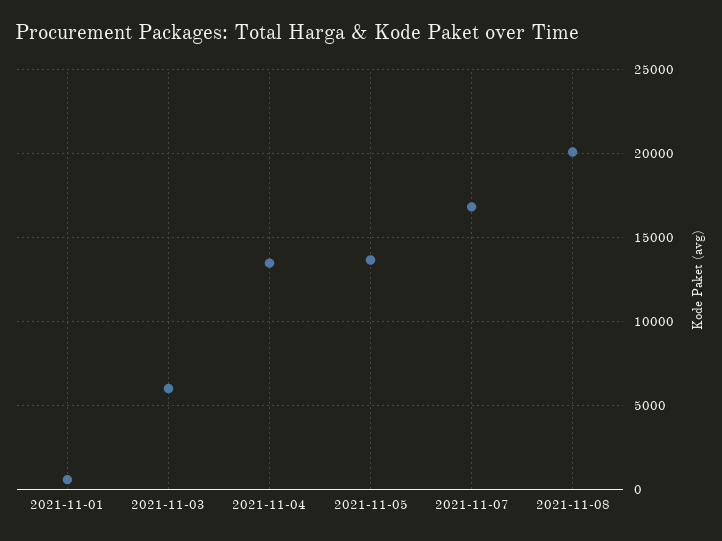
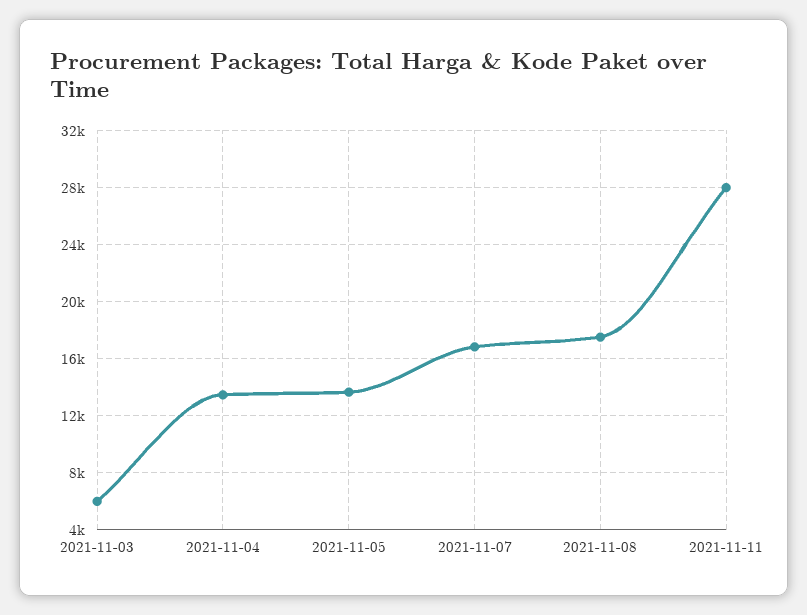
2021-11-01: 500 -> none
2021-11-08: 20000 -> 17500
2021-11-11: none -> 28000

